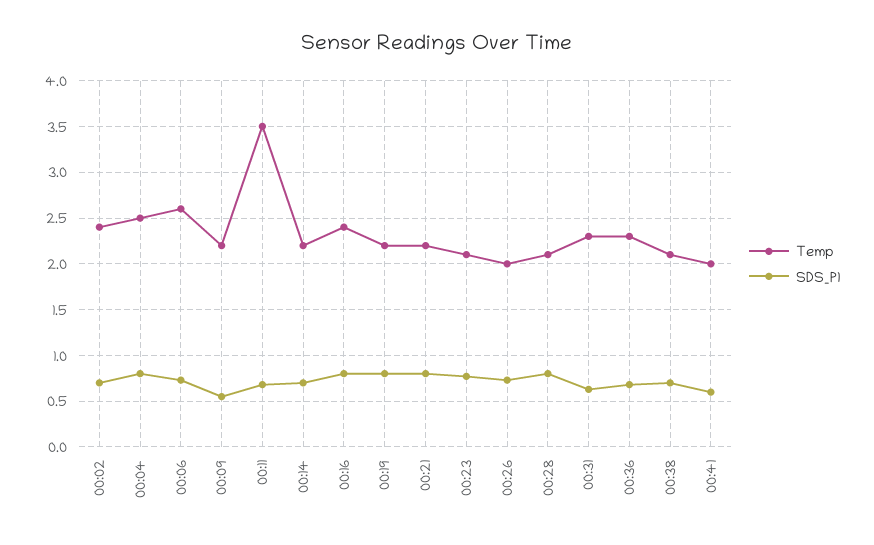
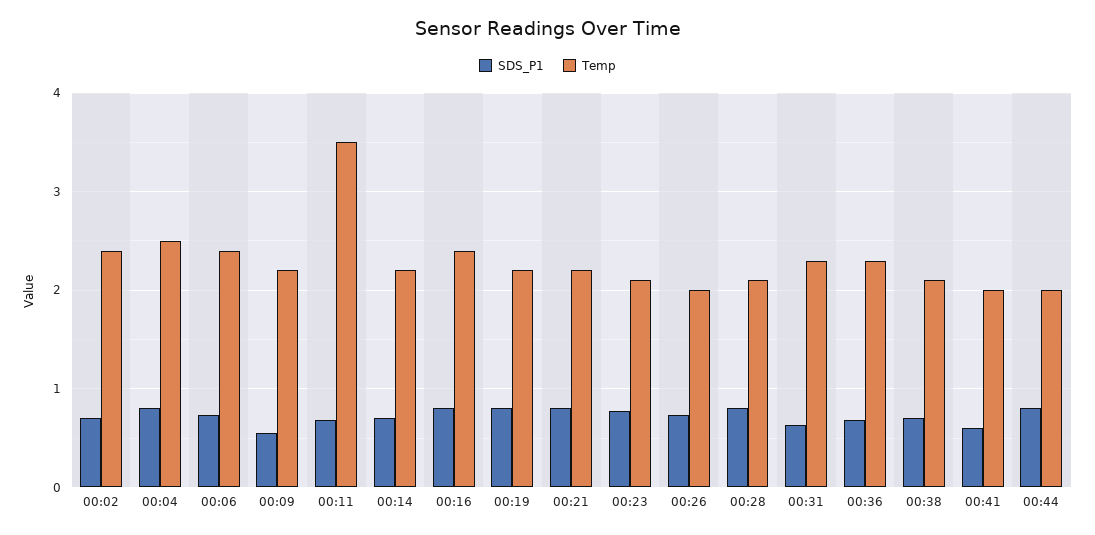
Temp, 00:06: 2.6 -> 2.4
SDS_P1, 00:44: none -> 0.8
Temp, 00:44: none -> 2

